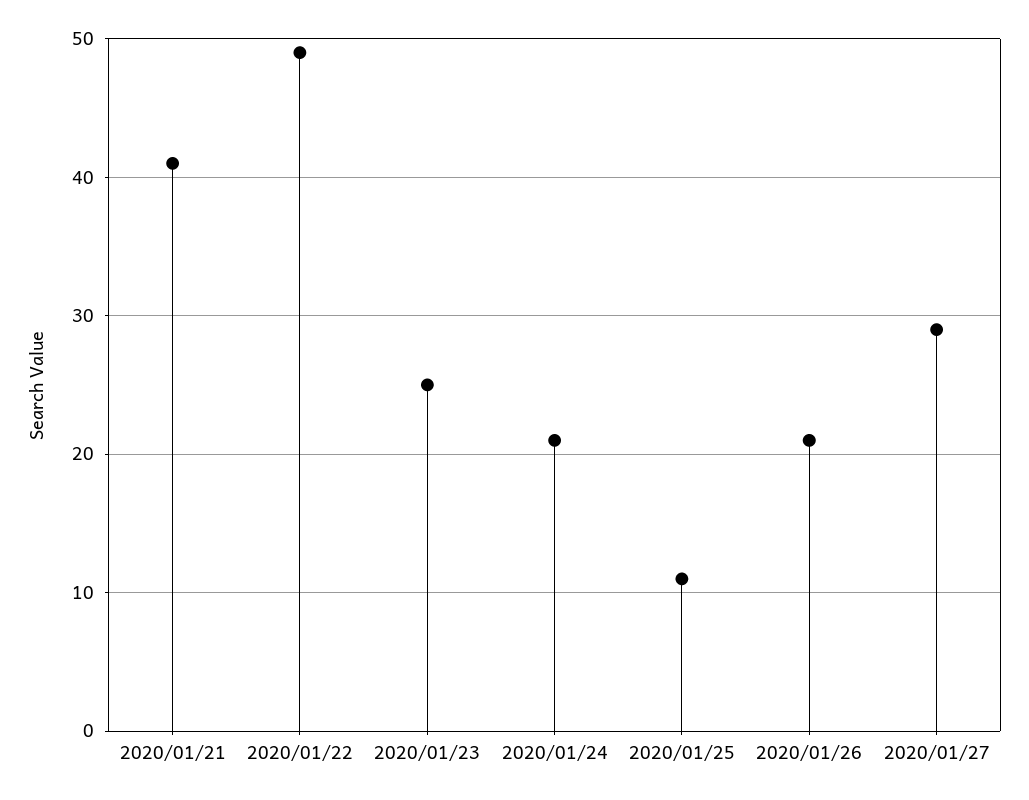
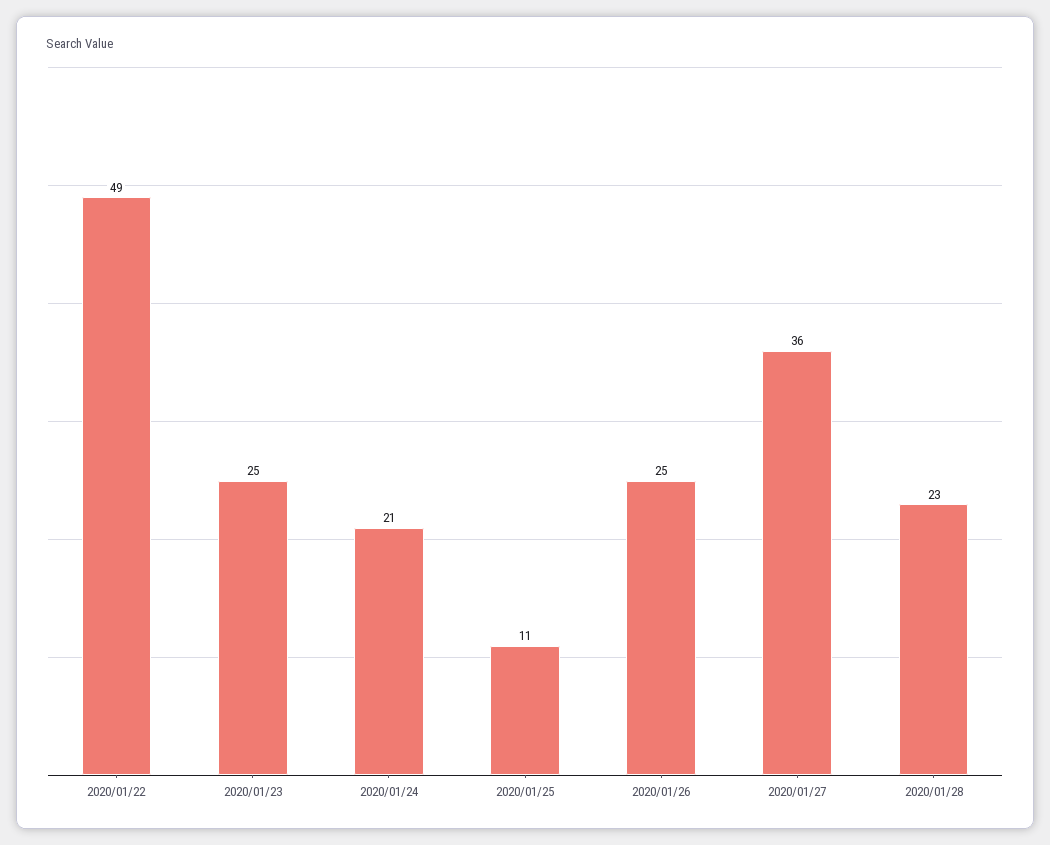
2020/01/21: 41 -> none
2020/01/26: 21 -> 25
2020/01/27: 29 -> 36
2020/01/28: none -> 23

